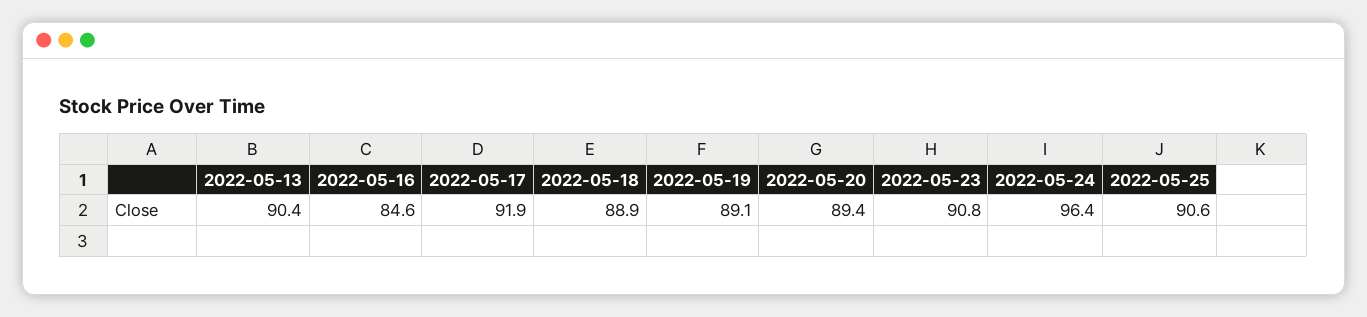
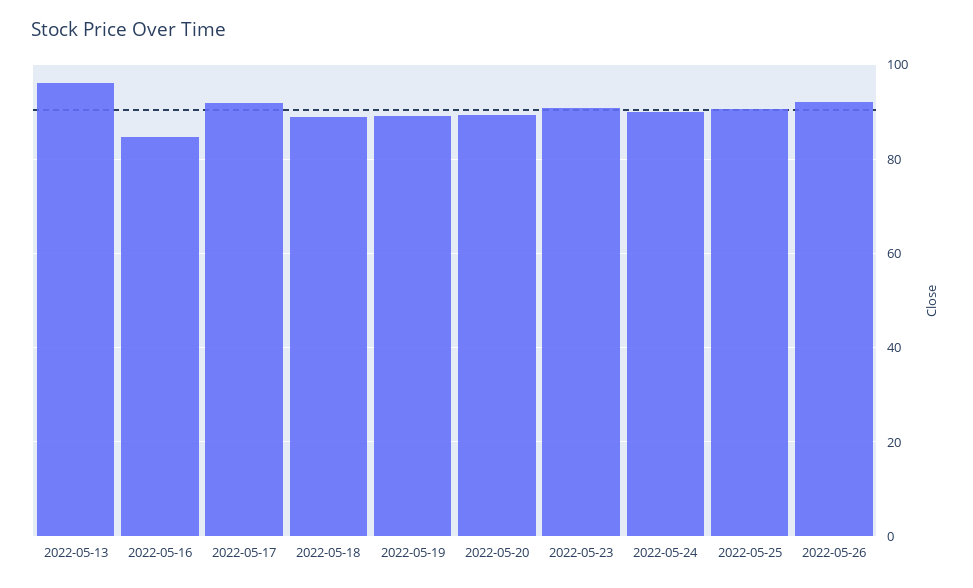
2022-05-13: 90.4 -> 96
2022-05-24: 96.4 -> 90
2022-05-26: none -> 92

